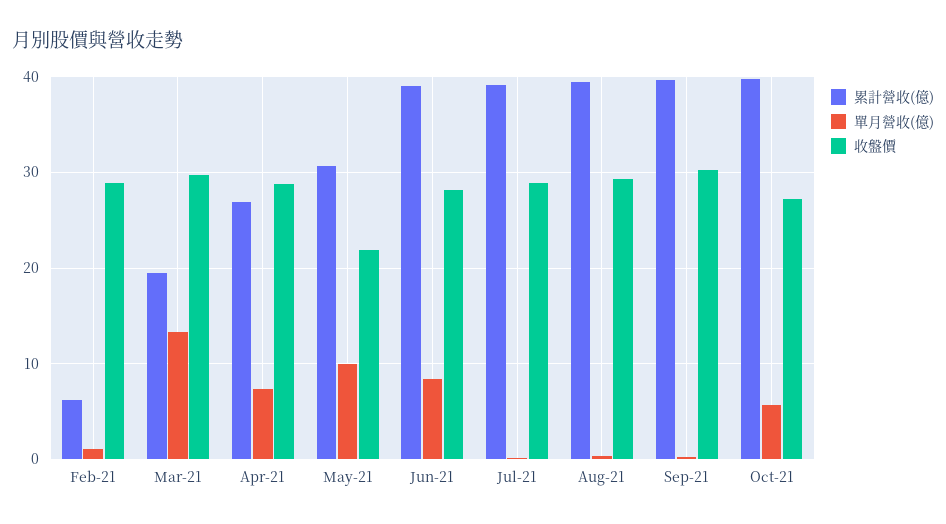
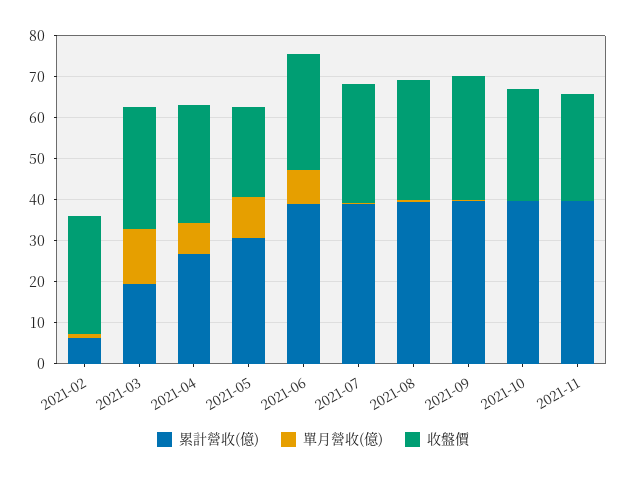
單月營收(億), Oct-21: 6 -> 0
累計營收(億), 2021-11: none -> 40
單月營收(億), 2021-11: none -> 0
收盤價, 2021-11: none -> 26

